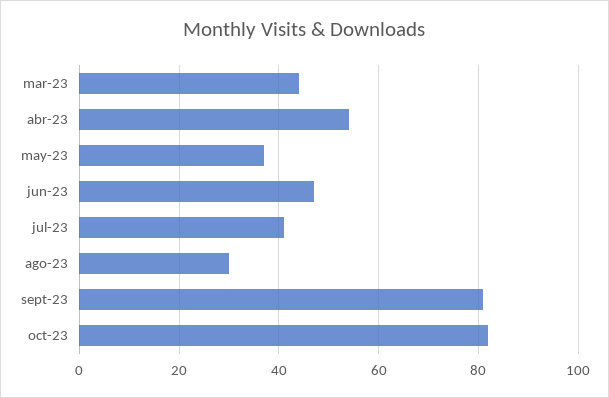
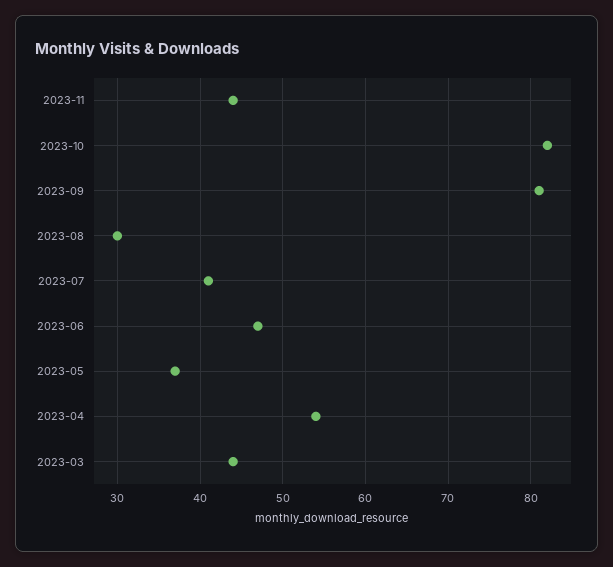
2023-11: none -> 44

